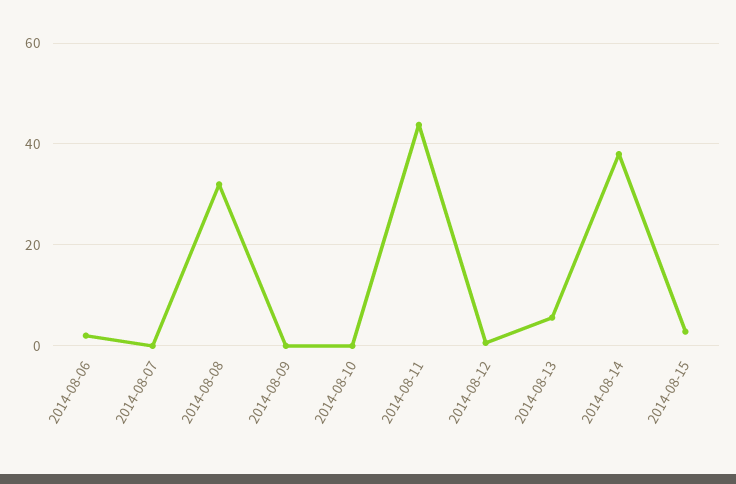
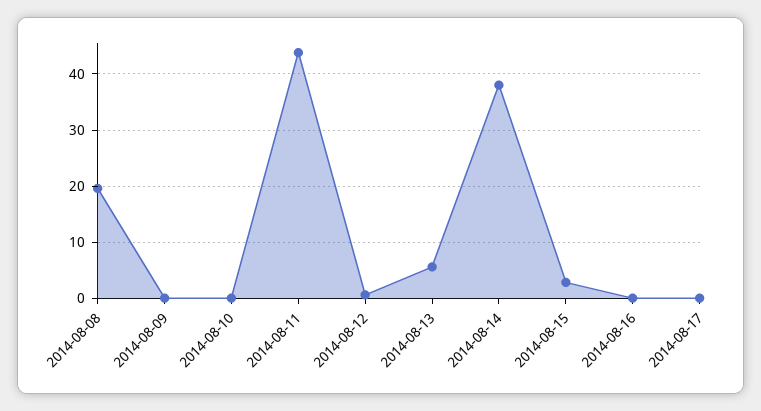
2014-08-06: 2 -> none
2014-08-07: 0 -> none
2014-08-08: 32 -> 20
2014-08-16: none -> 0
2014-08-17: none -> 0

